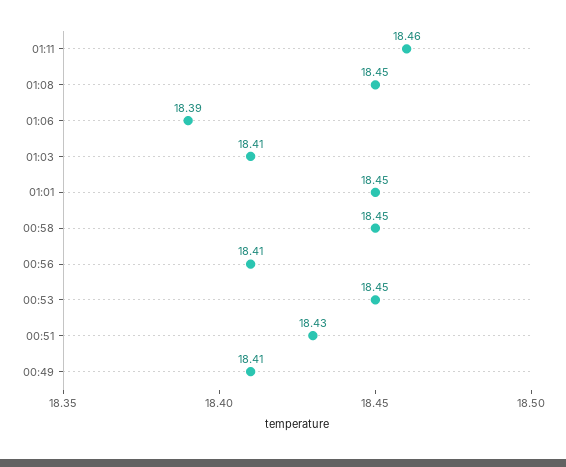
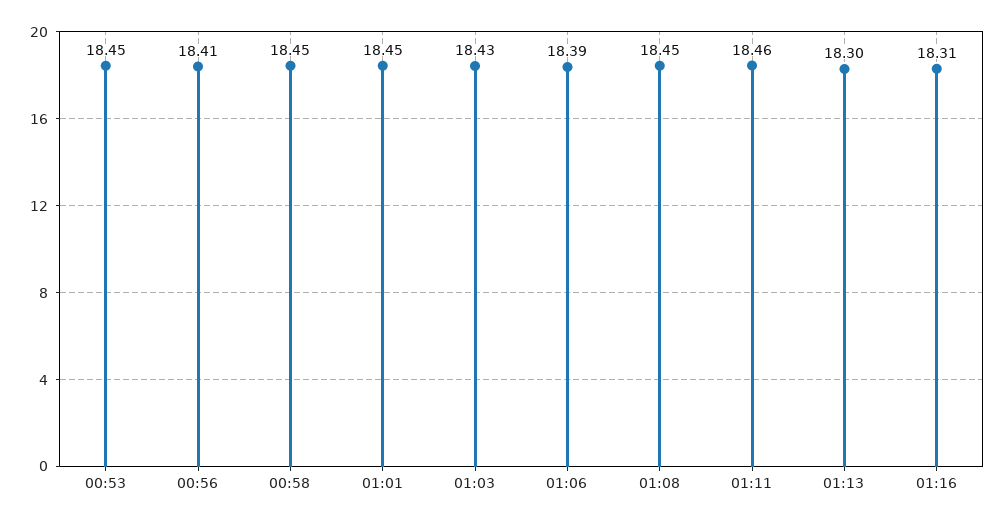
01:03: 18.41 -> 18.43
00:51: 18.43 -> none
00:49: 18.41 -> none
01:13: none -> 18.3
01:16: none -> 18.31

